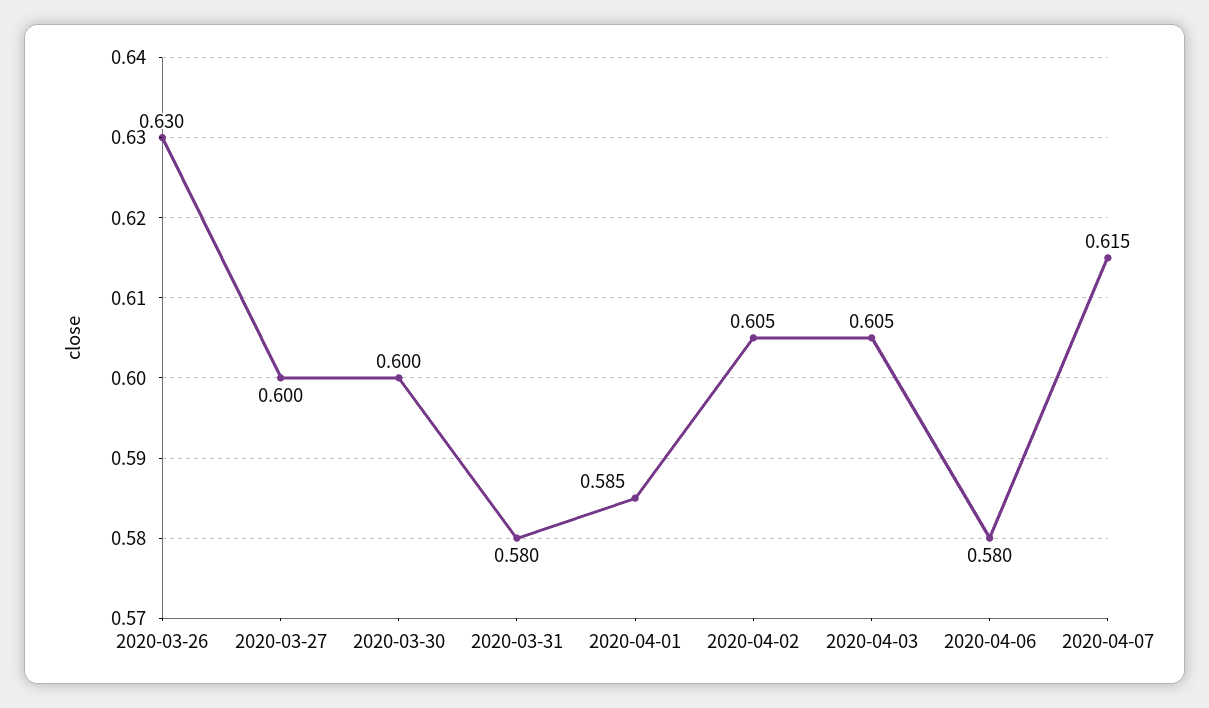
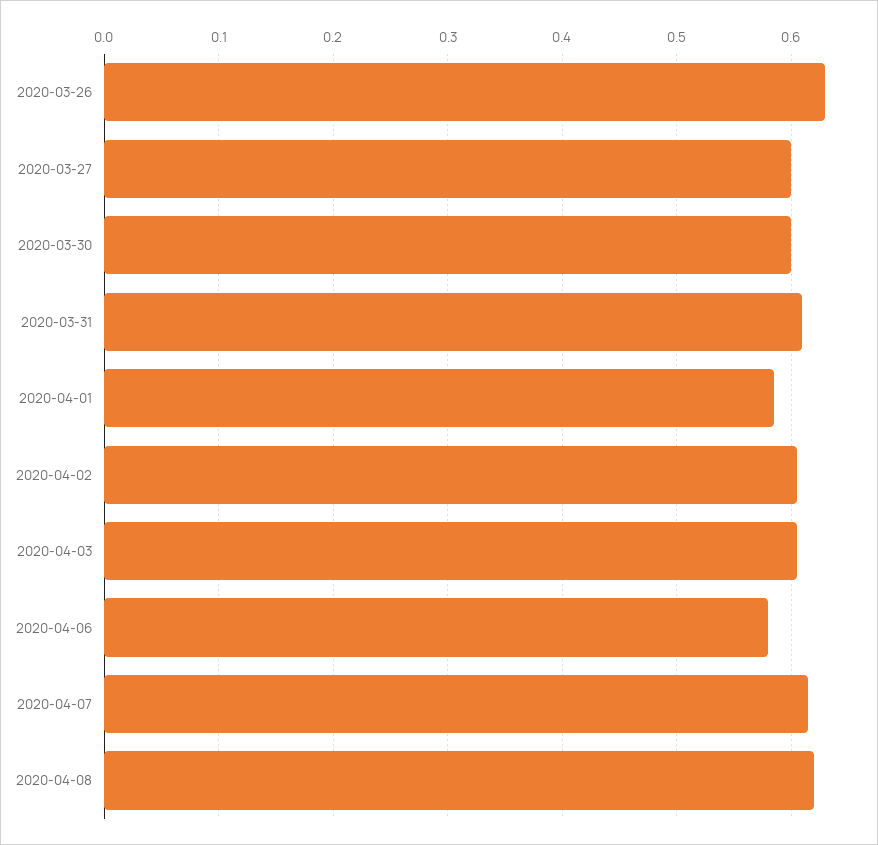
2020-03-31: 0.58 -> 0.61
2020-04-08: none -> 0.62

